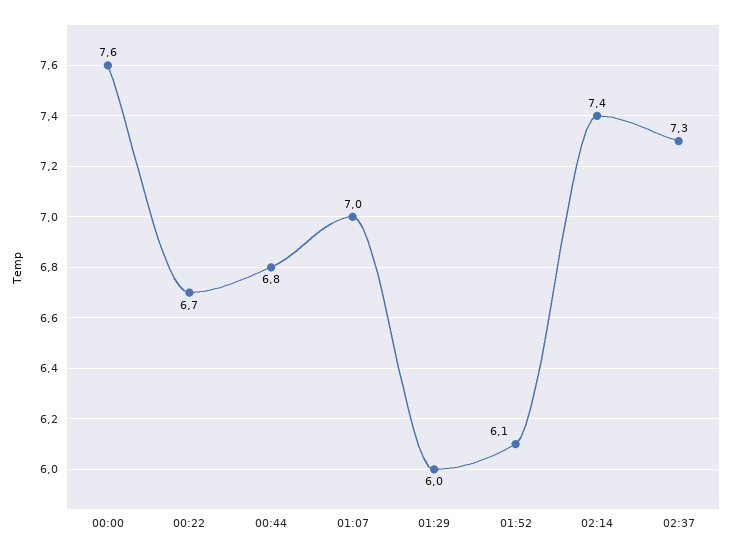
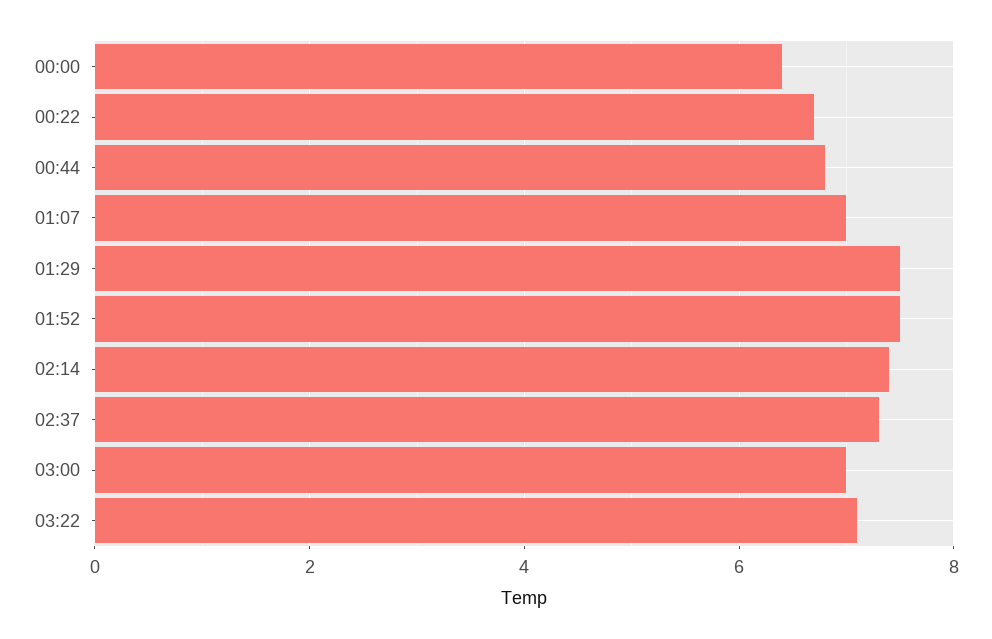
00:00: 7.6 -> 6.5
01:29: 6 -> 7.5
01:52: 6.1 -> 7.5
03:00: none -> 7
03:22: none -> 7

